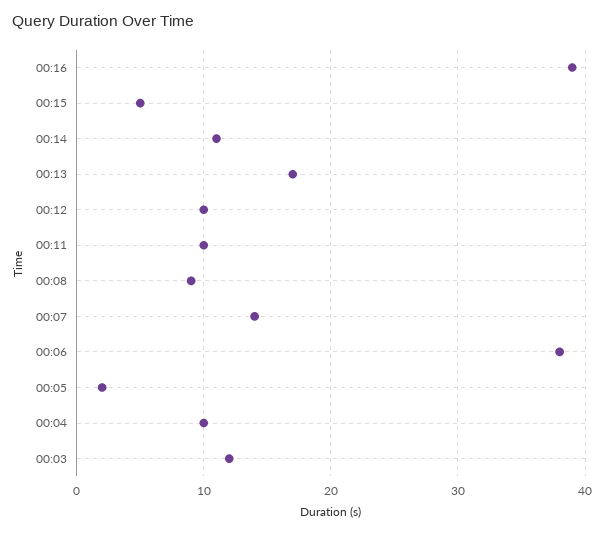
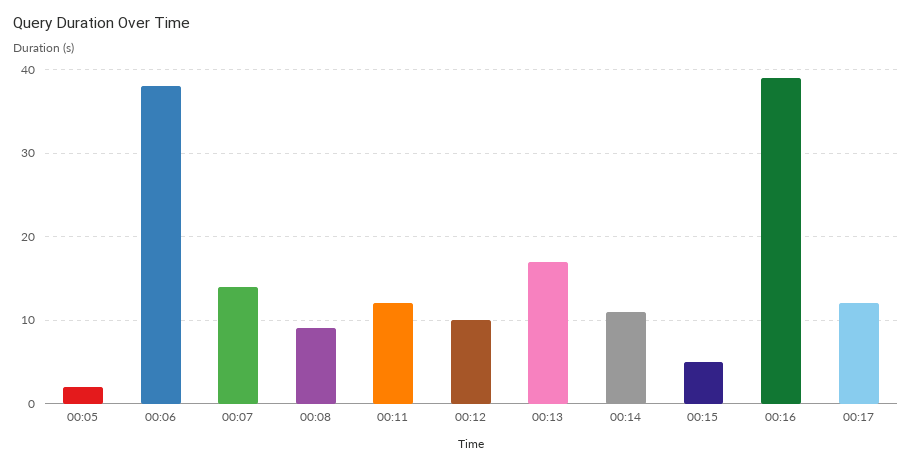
00:11: 10 -> 12
00:04: 10 -> none
00:03: 12 -> none
00:17: none -> 12

